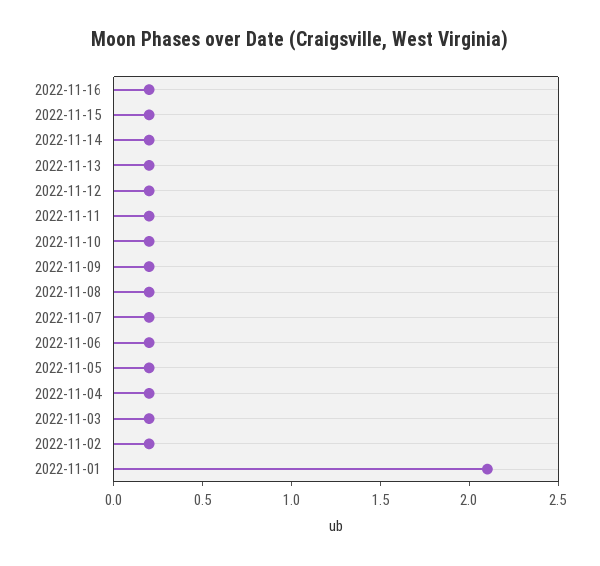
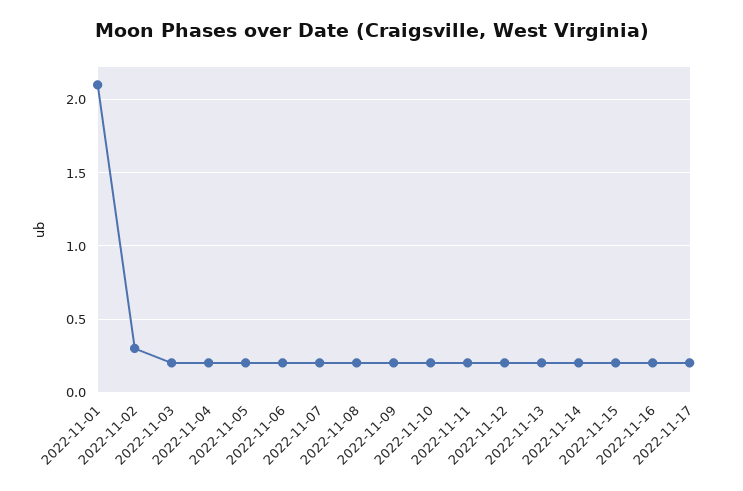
2022-11-02: 0.2 -> 0.3
2022-11-17: none -> 0.2

